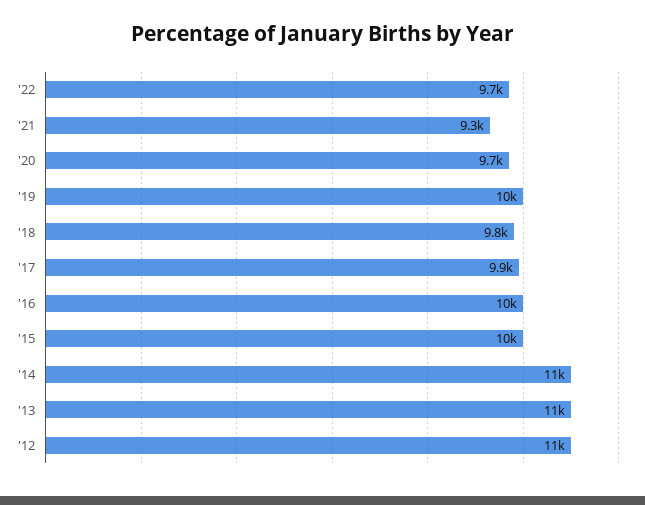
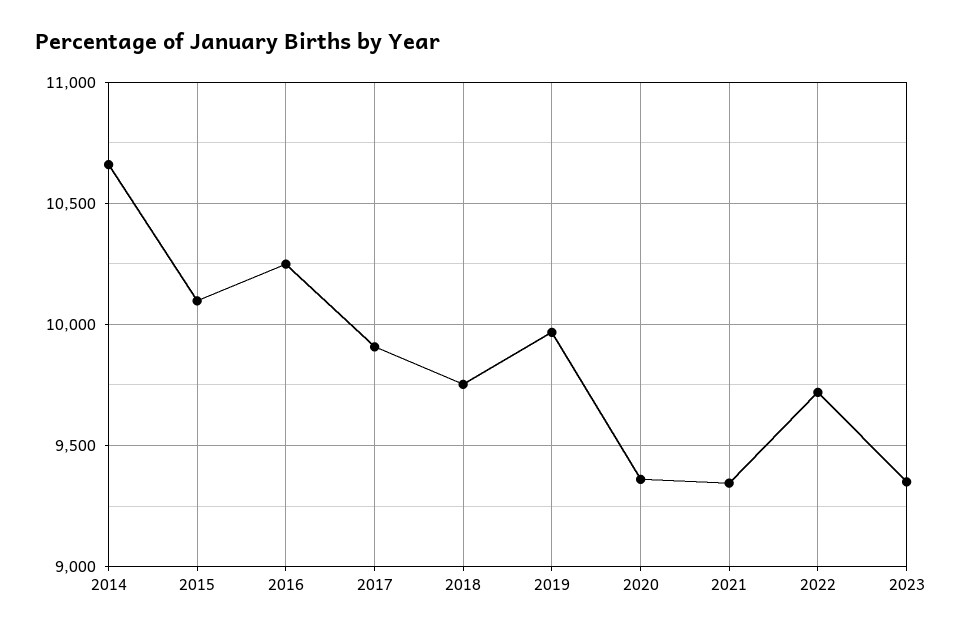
'20: 9700 -> 9350
'13: 11000 -> none
'12: 11000 -> none
2023: none -> 9350

